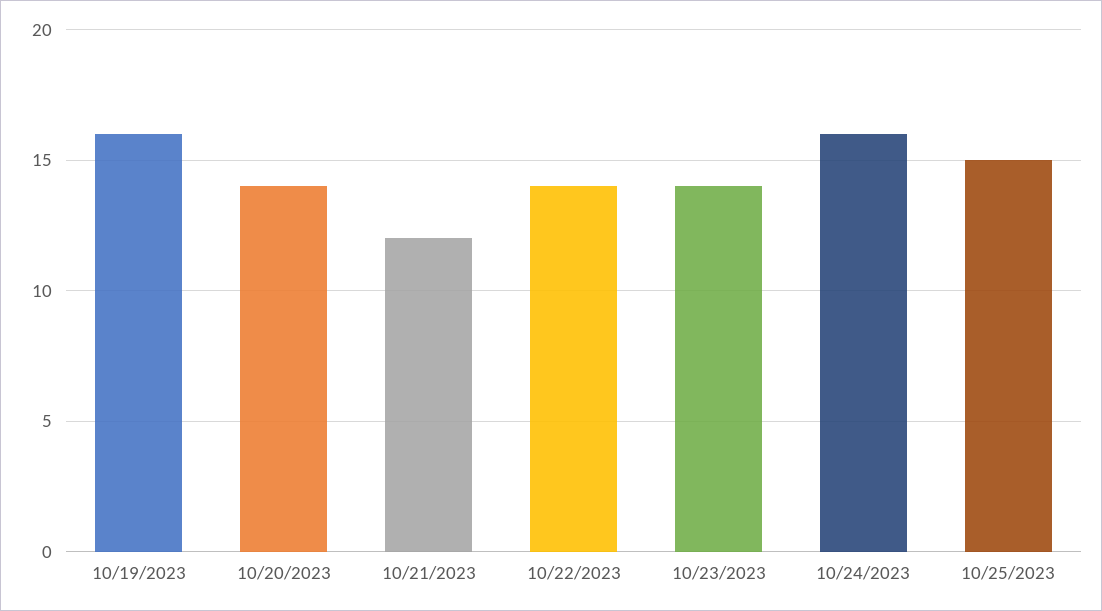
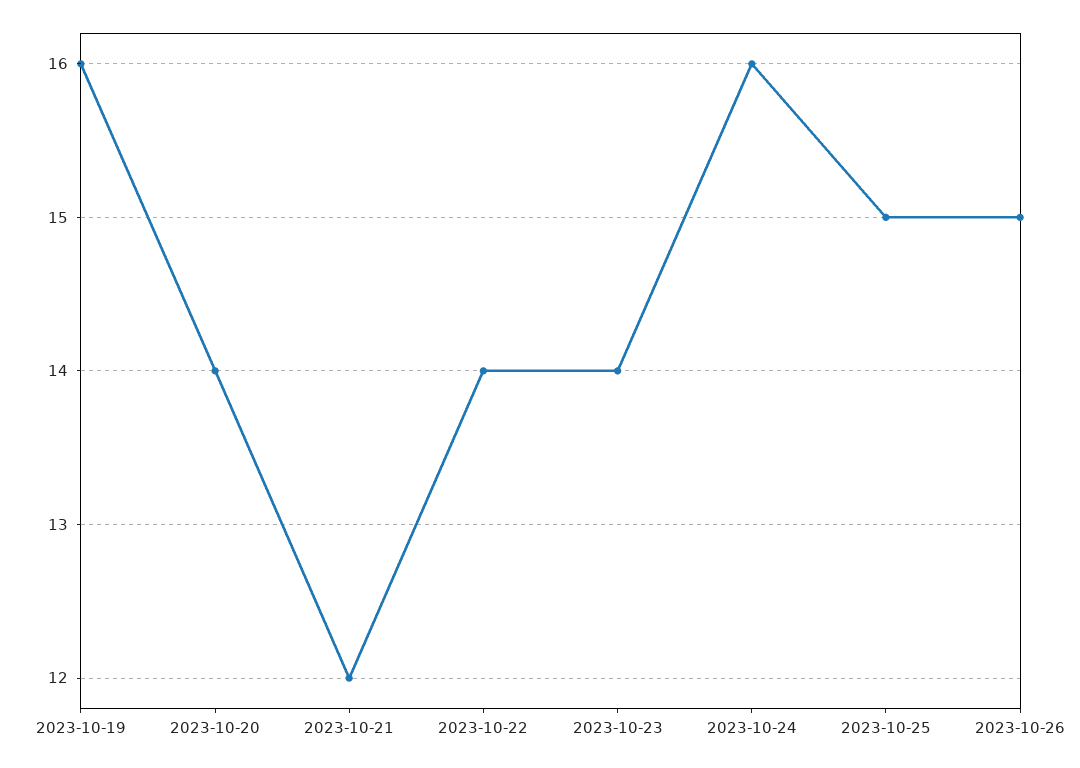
2023-10-26: none -> 15

